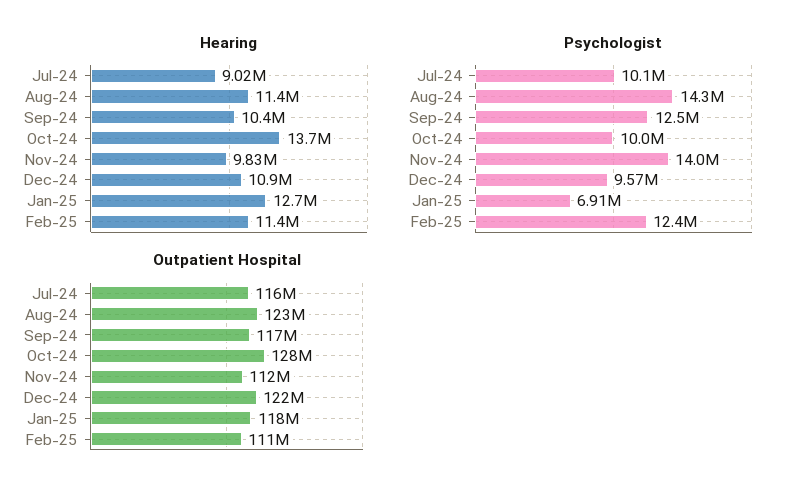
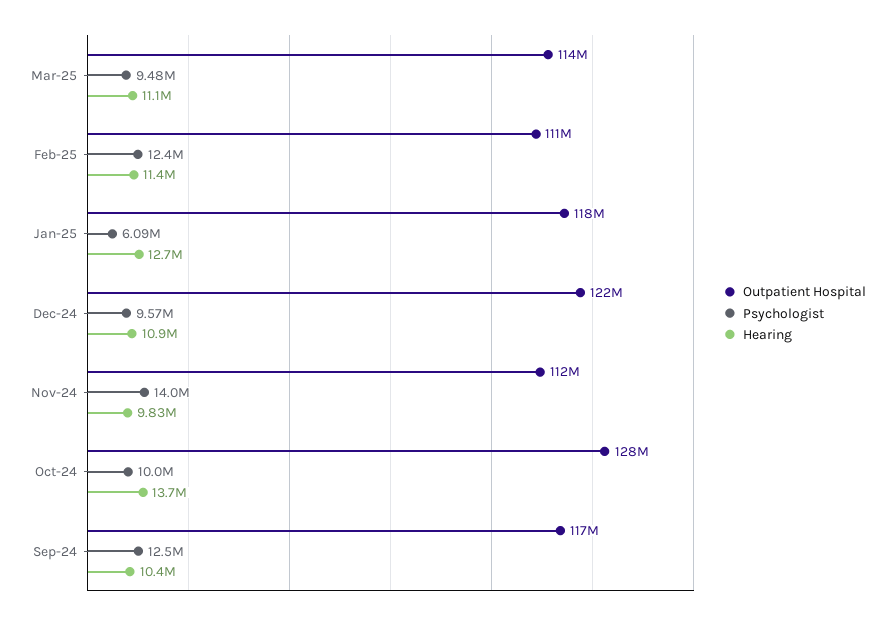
Hearing, Jul-24: 9020000 -> none
Hearing, Aug-24: 11400000 -> none
Psychologist, Jul-24: 10100000 -> none
Psychologist, Aug-24: 14300000 -> none
Psychologist, Jan-25: 6910000 -> 6090000
Outpatient Hospital, Jul-24: 116000000 -> none
Outpatient Hospital, Aug-24: 123000000 -> none
Outpatient Hospital, Mar-25: none -> 114000000
Psychologist, Mar-25: none -> 9480000
Hearing, Mar-25: none -> 11100000

